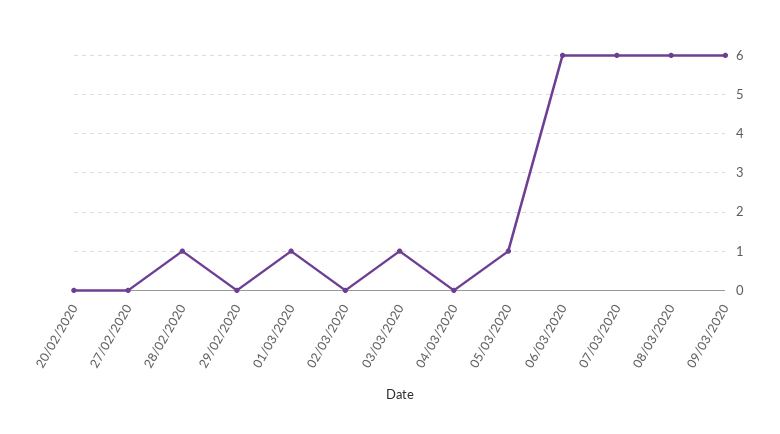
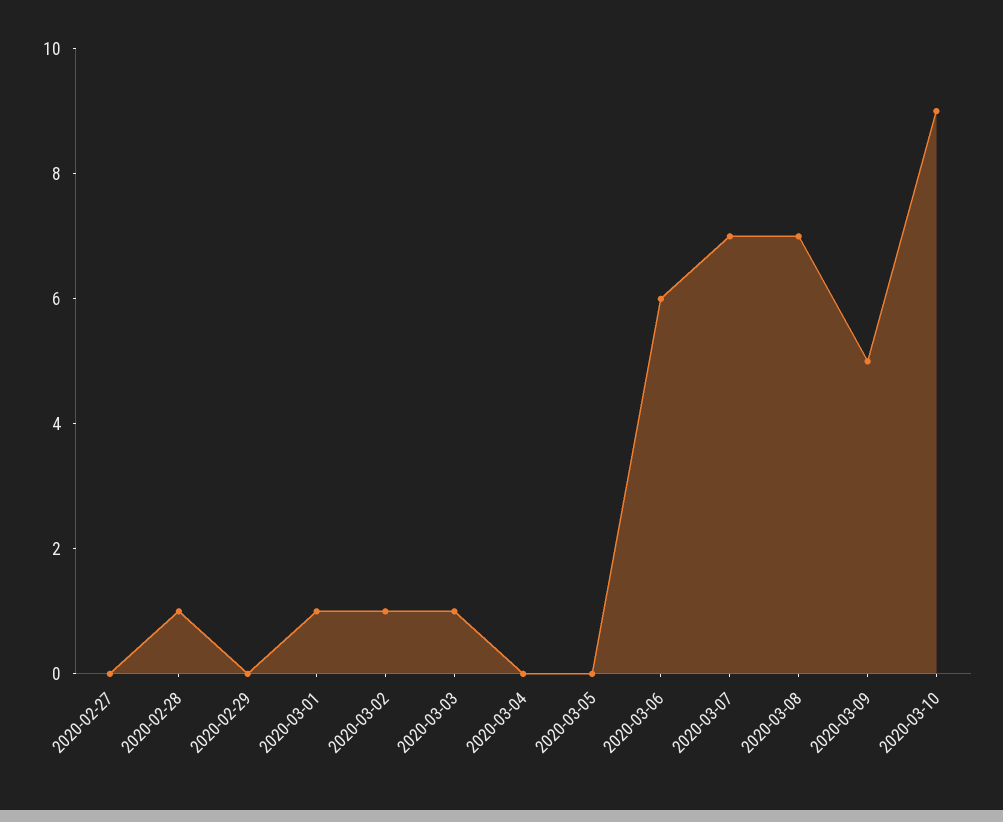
20/02/2020: 0 -> none
02/03/2020: 0 -> 1
05/03/2020: 1 -> 0
07/03/2020: 6 -> 7
08/03/2020: 6 -> 7
09/03/2020: 6 -> 5
2020-03-10: none -> 9

